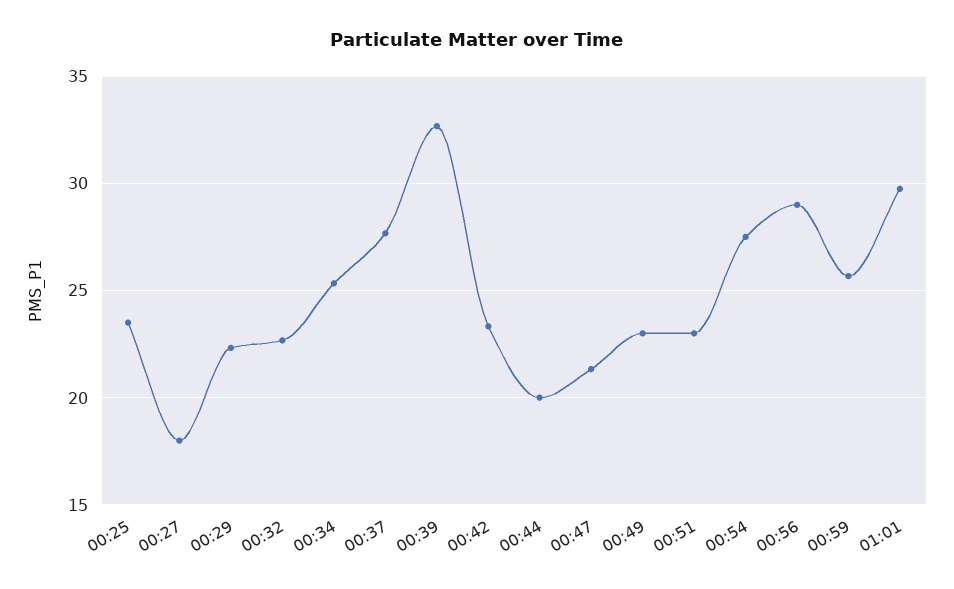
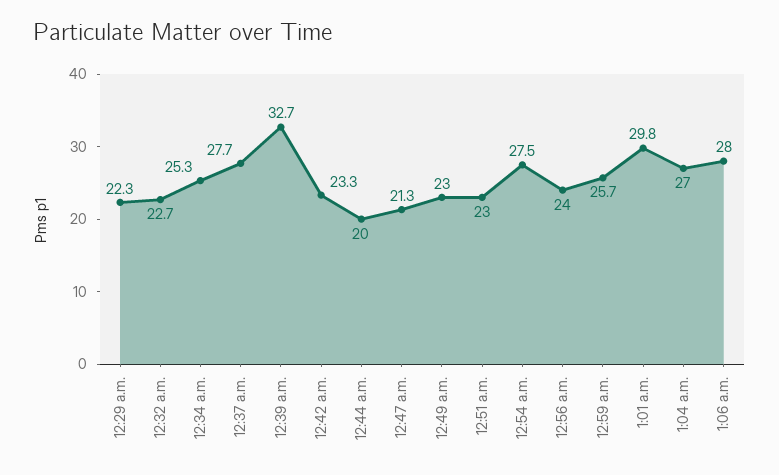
00:25: 23.5 -> none
00:27: 18 -> none
00:56: 29 -> 24
1:04 a.m.: none -> 27
1:06 a.m.: none -> 28

